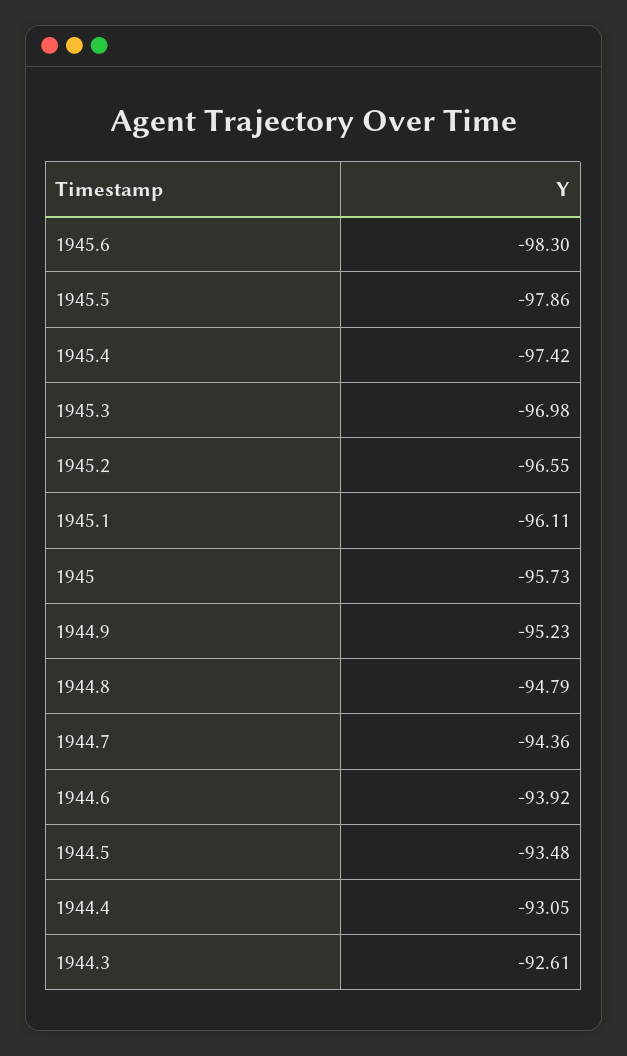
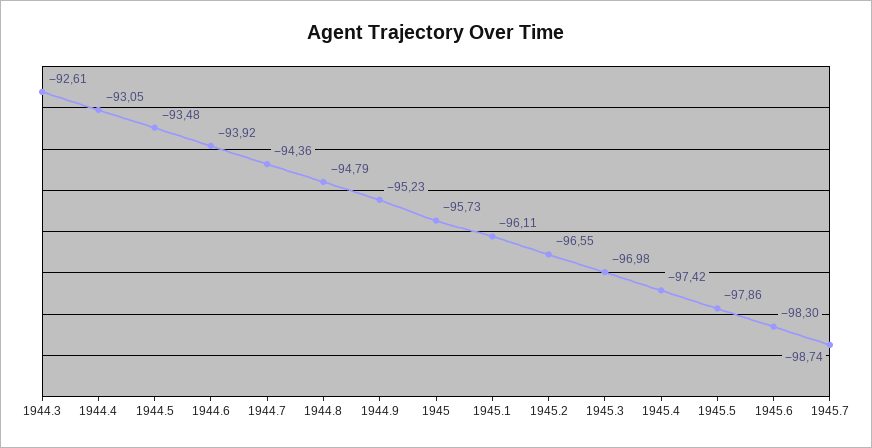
1945.7: none -> -98.74

